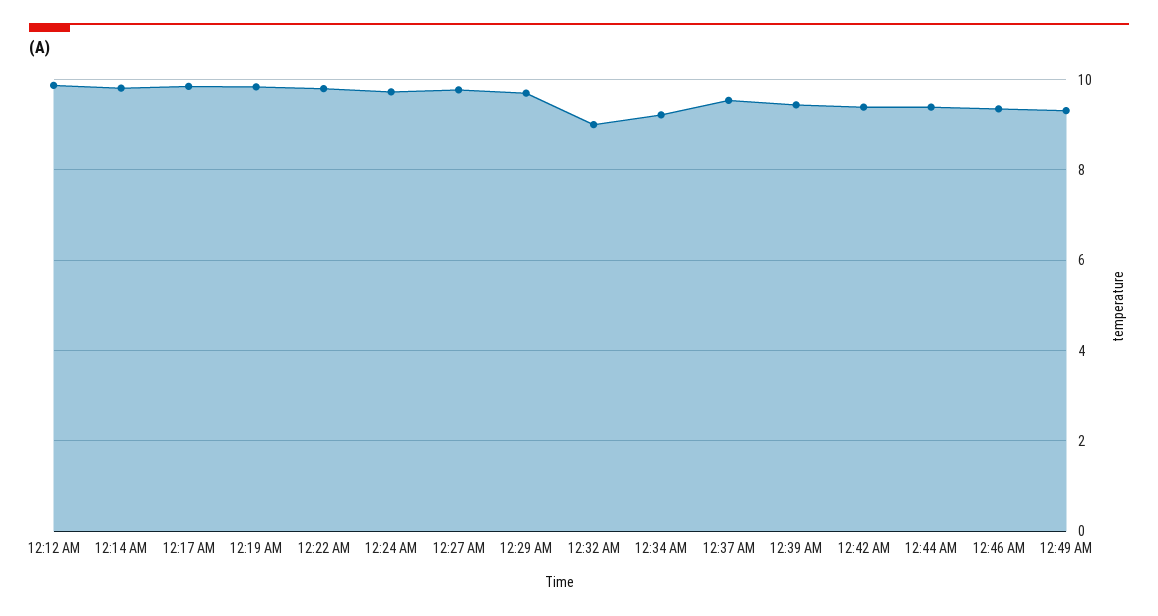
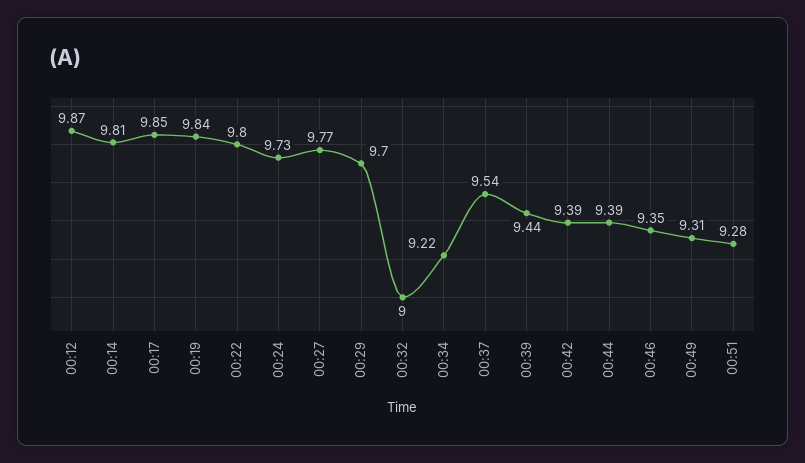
00:51: none -> 9.28

